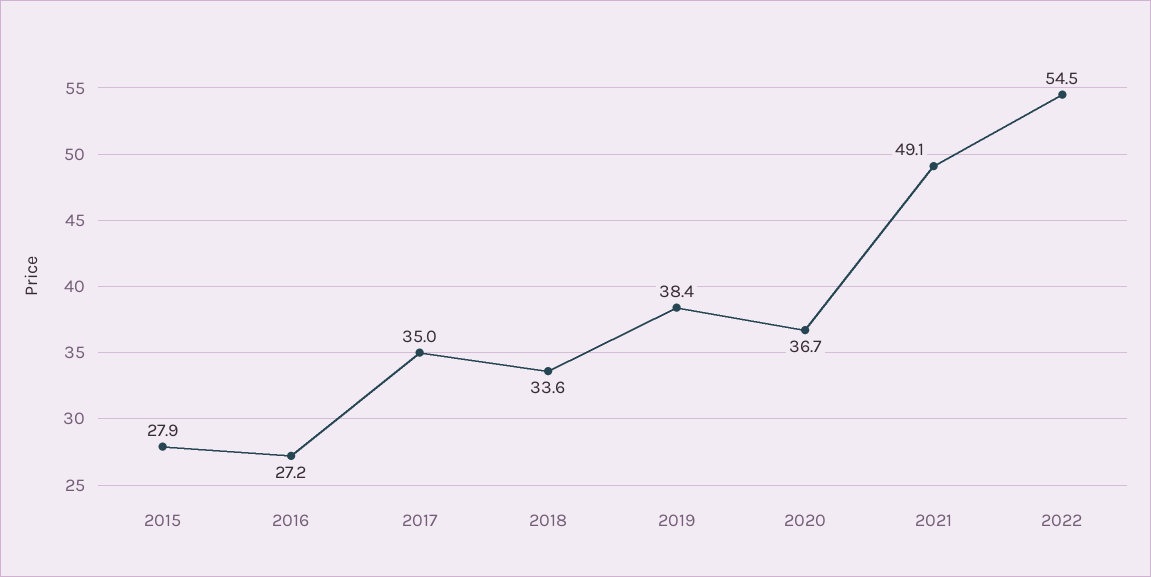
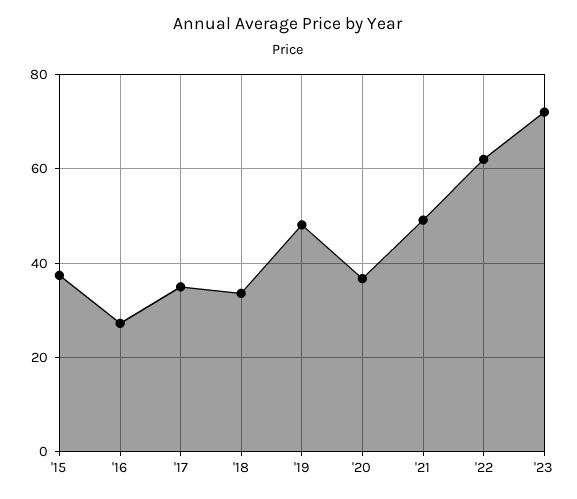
2015: 27.9 -> 38
2019: 38.4 -> 48
2022: 54.5 -> 62
'23: none -> 72

